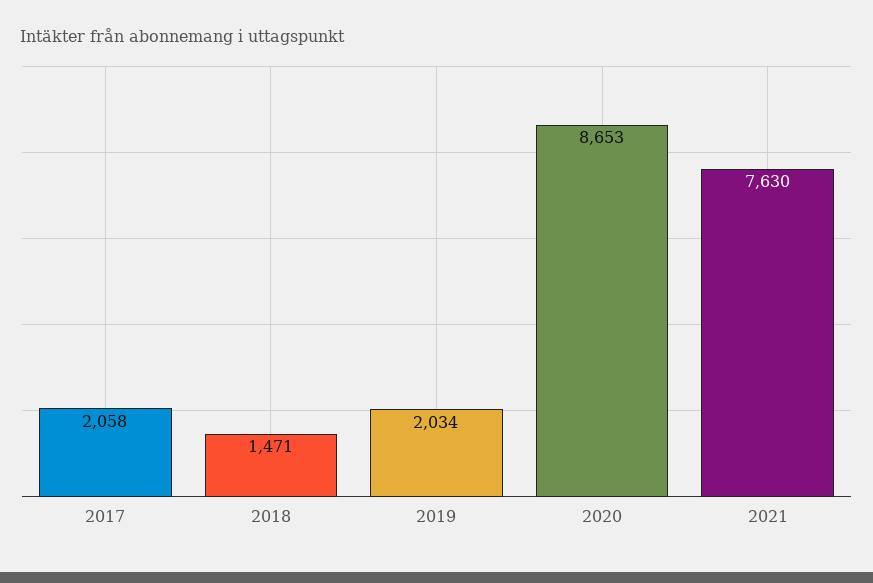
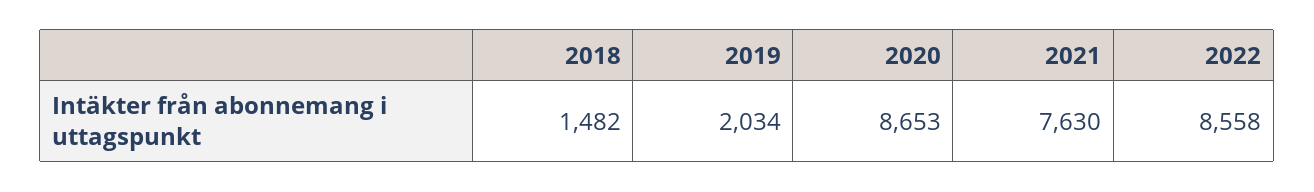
2017: 2058 -> none
2018: 1471 -> 1482
2022: none -> 8558

